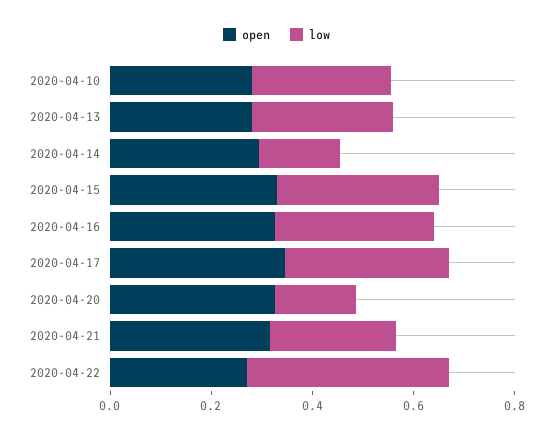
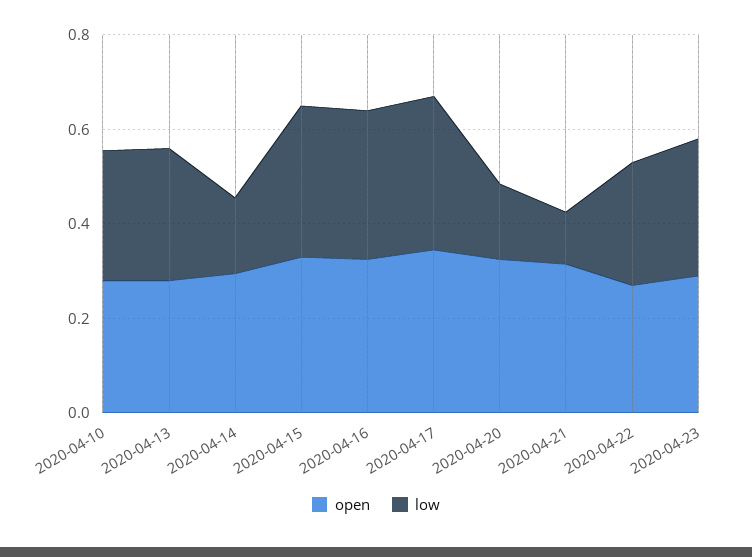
low, 2020-04-21: 0.25 -> 0.1
low, 2020-04-22: 0.4 -> 0.25
open, 2020-04-23: none -> 0.3
low, 2020-04-23: none -> 0.3

